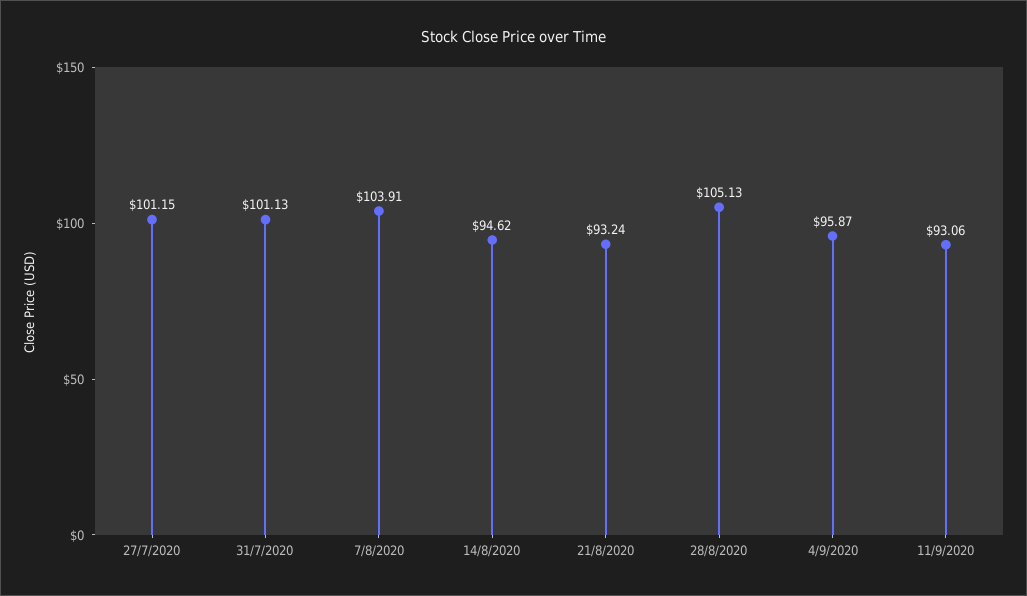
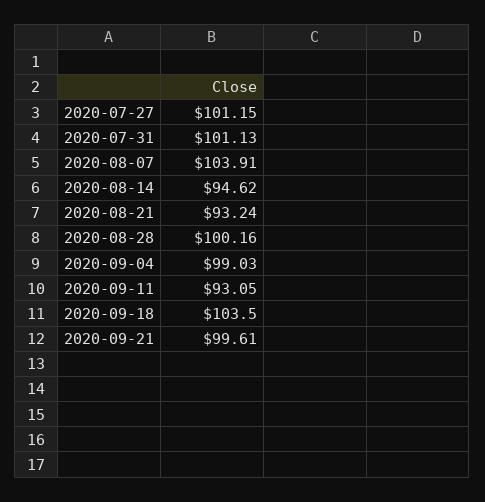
28/8/2020: 105.13 -> 100.16
4/9/2020: 95.87 -> 99.03
11/9/2020: 93.06 -> 93.05
2020-09-18: none -> 103.5
2020-09-21: none -> 99.61

